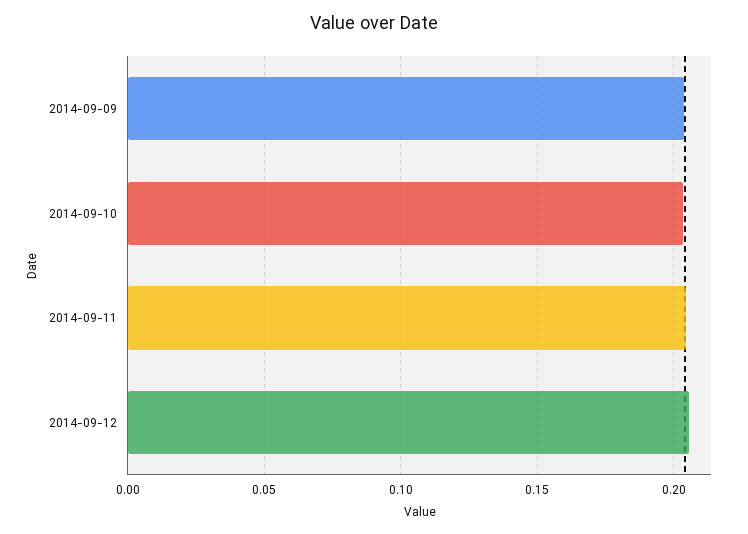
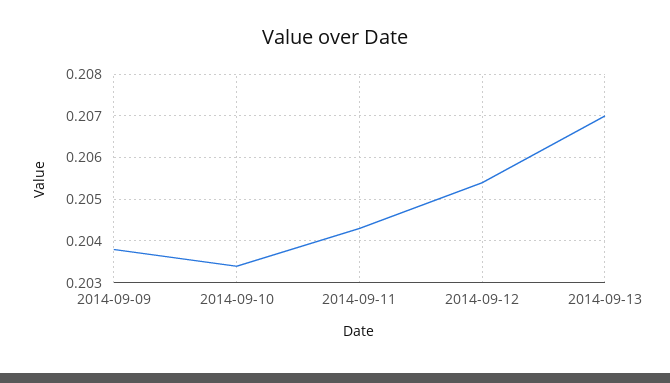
2014-09-13: none -> 0.207

